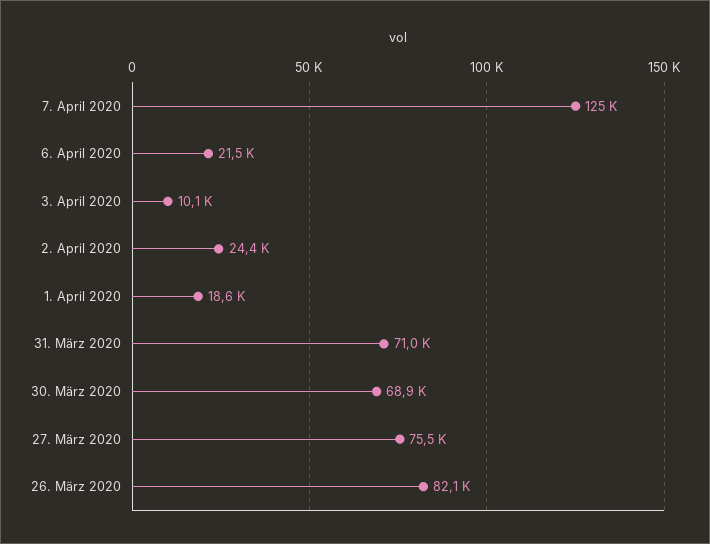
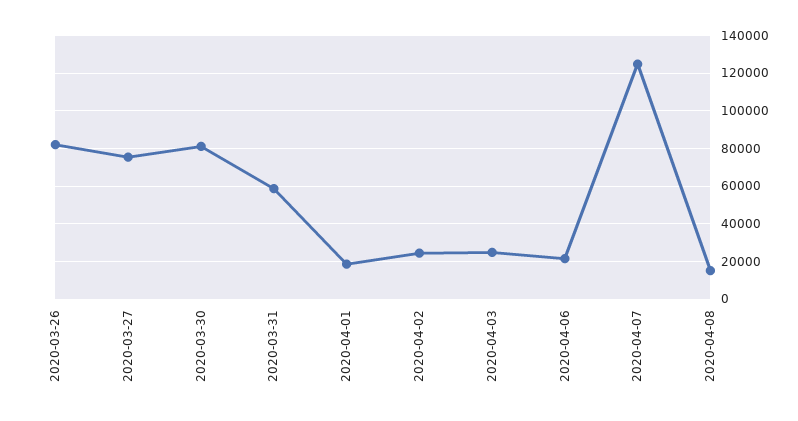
3. April 2020: 10100 -> 25000
31. März 2020: 71000 -> 60000
30. März 2020: 68900 -> 80000
2020-04-08: none -> 15000

